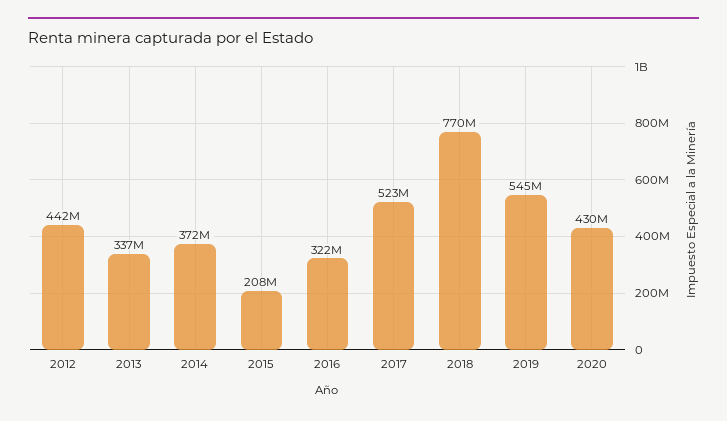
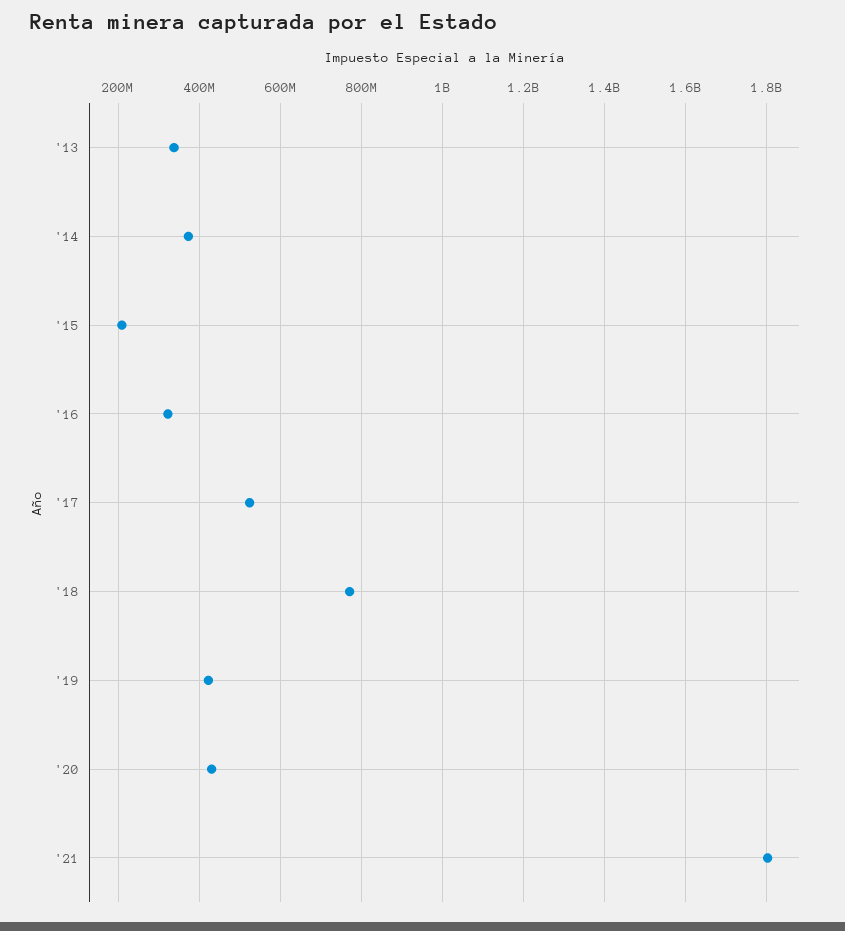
2012: 442000000 -> none
2019: 545000000 -> 420000000
'21: none -> 1800000000

